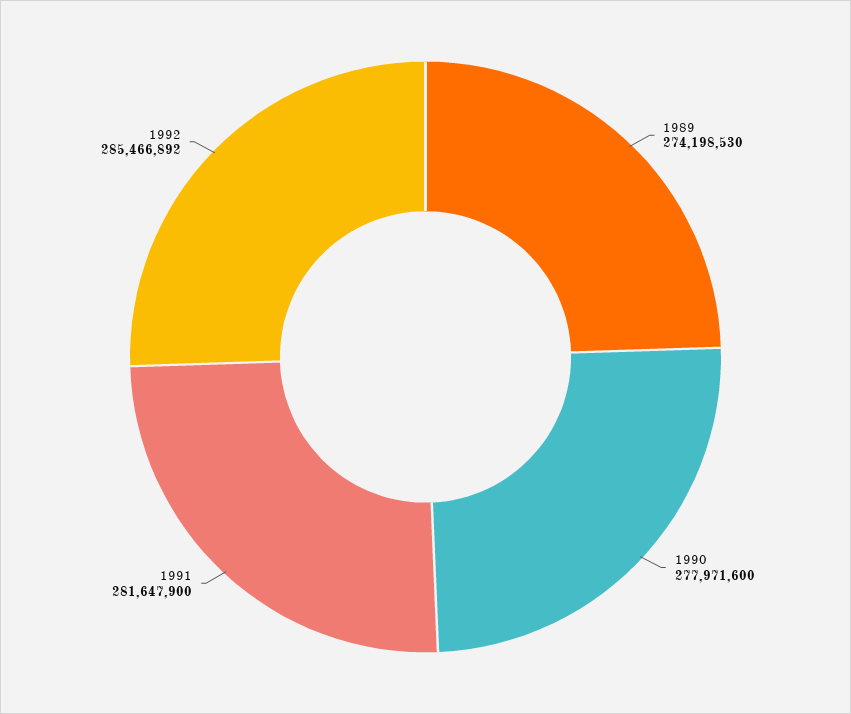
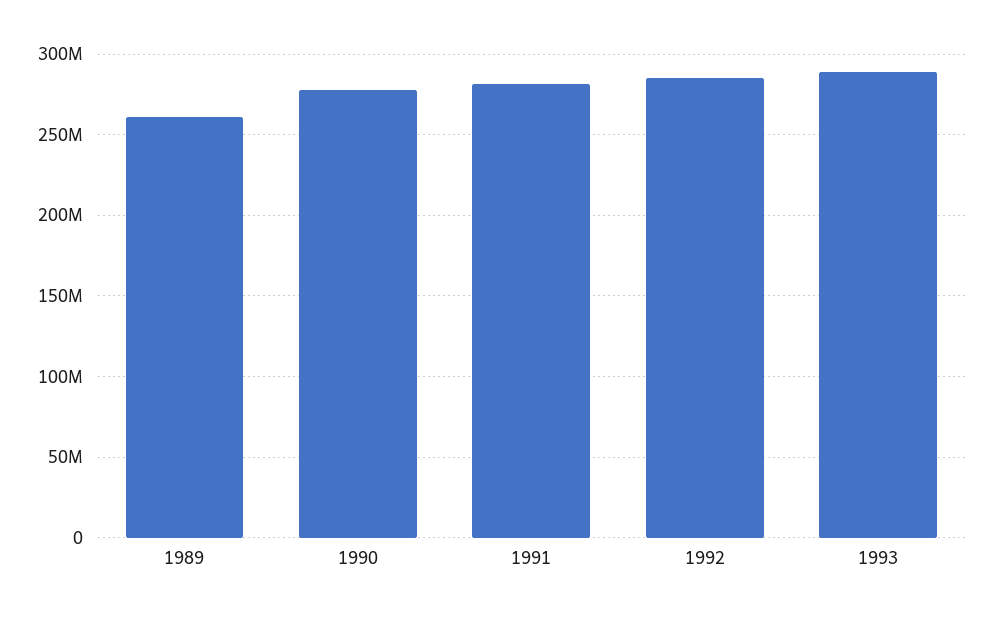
1989: 274198530 -> 260000000
1993: none -> 290000000

